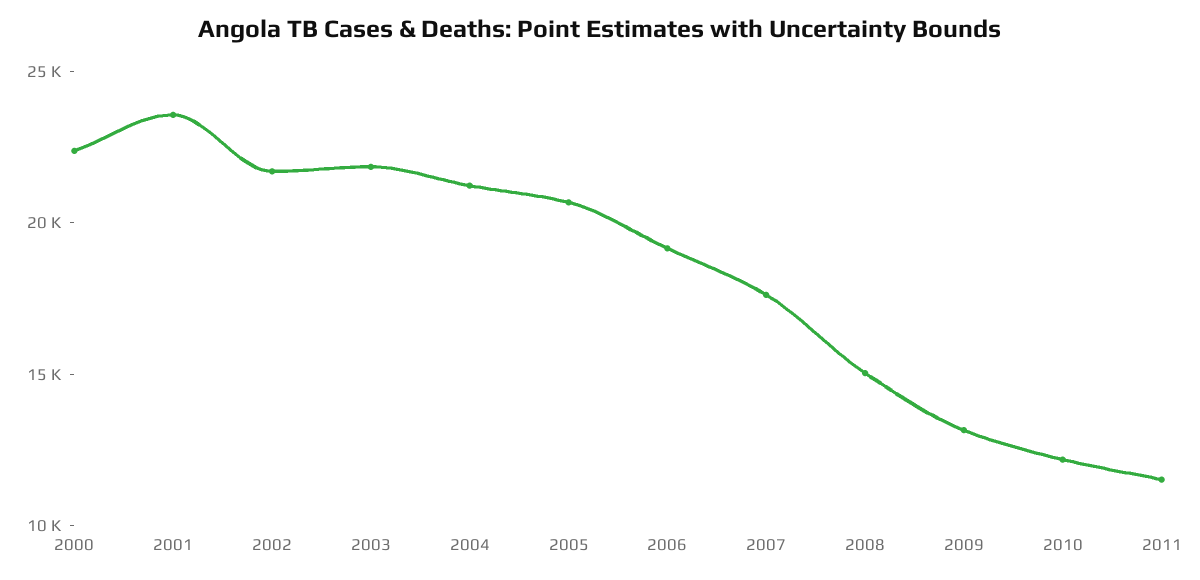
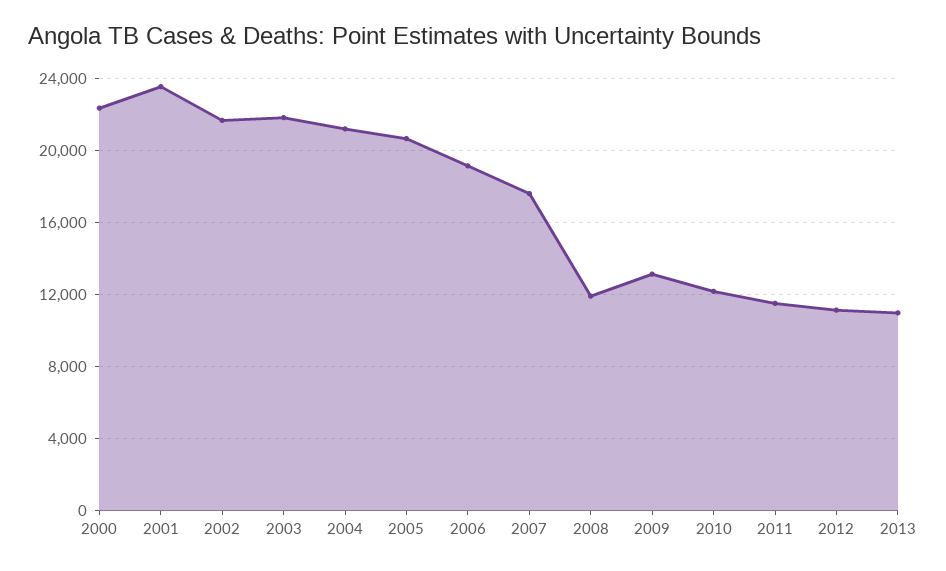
2008: 15000 -> 12000
2012: none -> 11000
2013: none -> 11000

